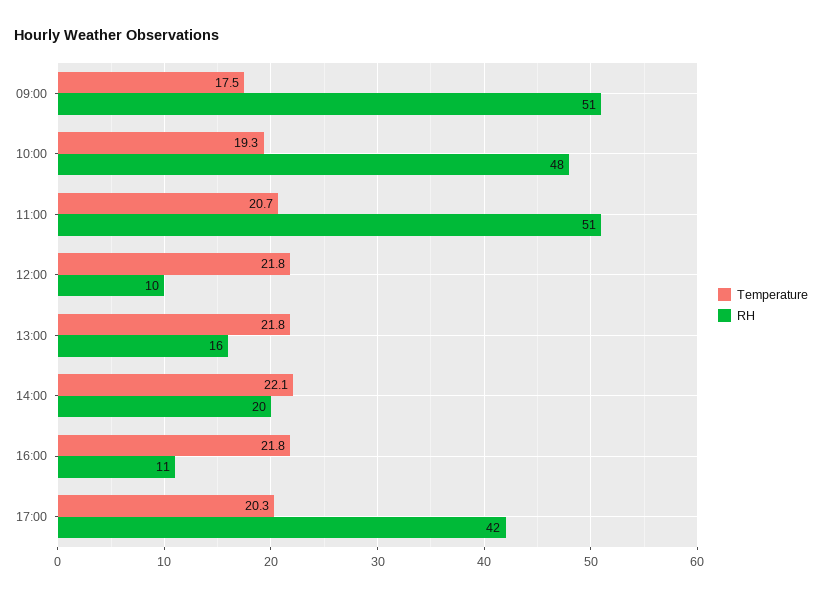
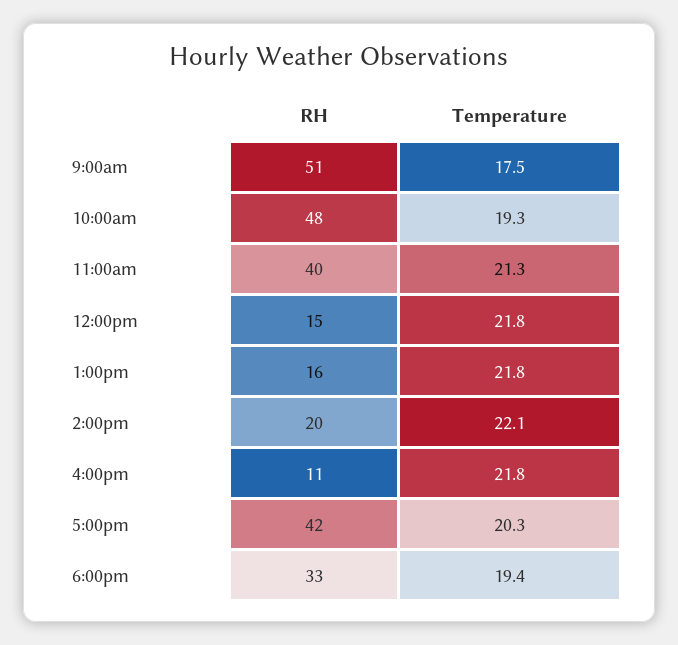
Temperature, 11:00: 20.7 -> 21.3
RH, 11:00: 51 -> 40
RH, 12:00: 10 -> 15
RH, 6:00pm: none -> 33
Temperature, 6:00pm: none -> 19.4

